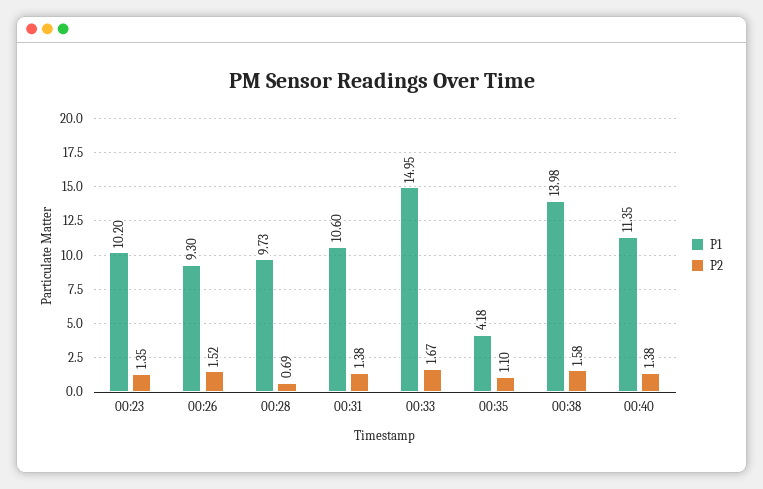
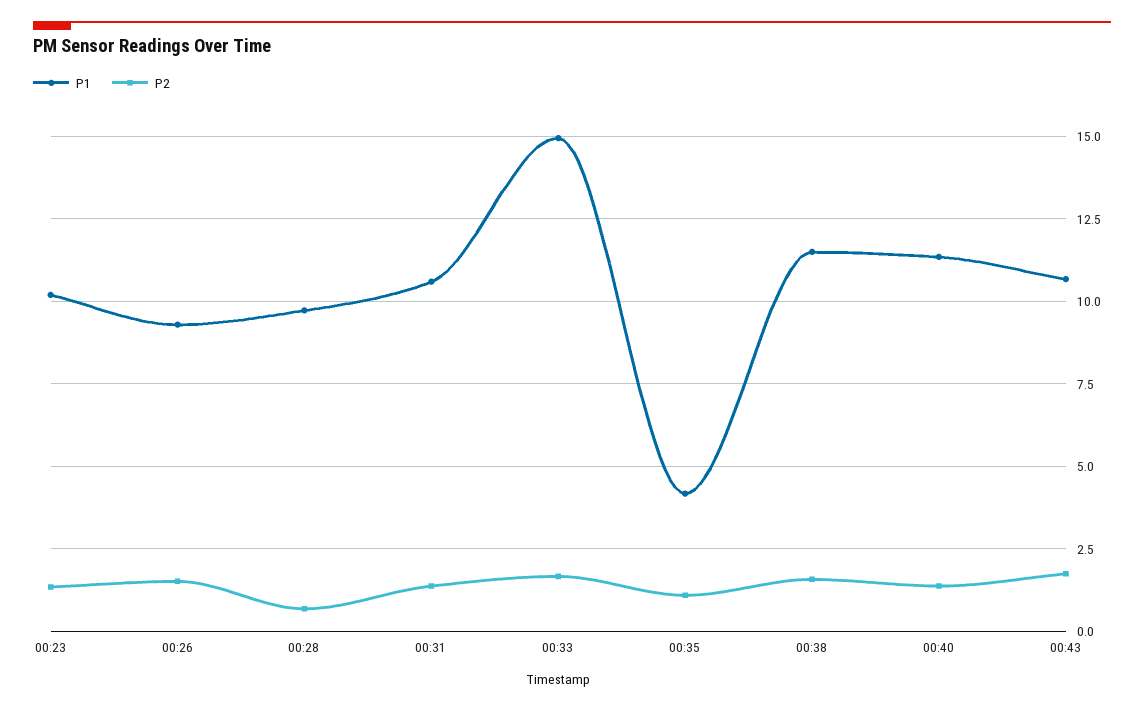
P1, 00:38: 13.98 -> 11.5
P1, 00:43: none -> 10.75
P2, 00:43: none -> 1.75

